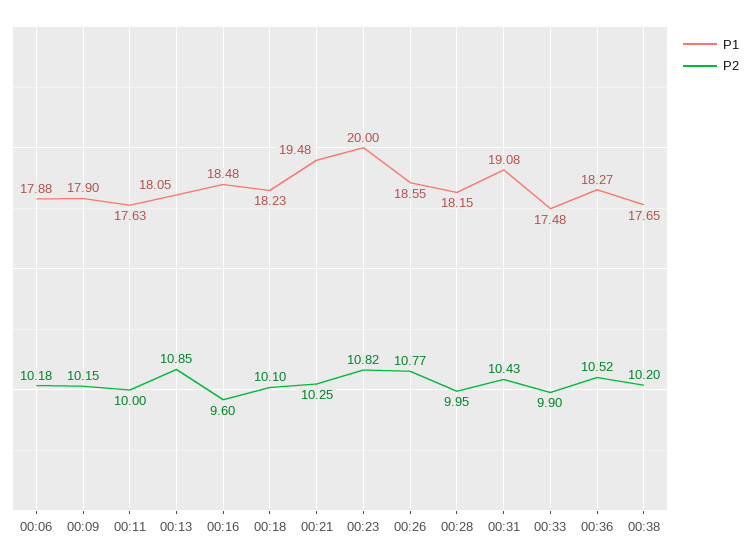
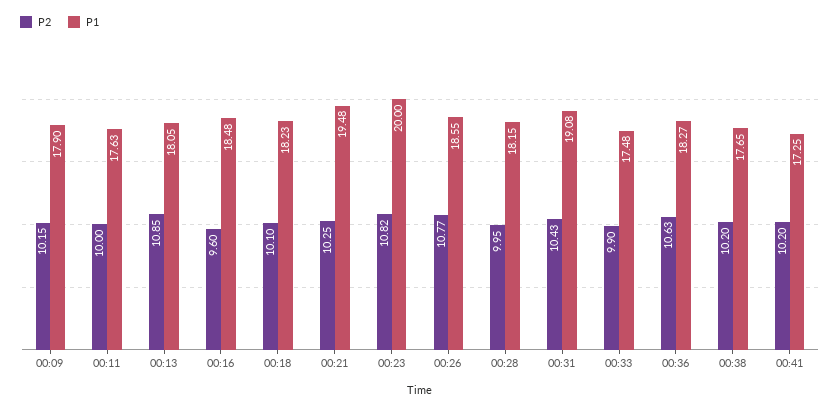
P1, 00:06: 17.88 -> none
P2, 00:06: 10.18 -> none
P2, 00:36: 10.52 -> 10.63
P2, 00:41: none -> 10.2
P1, 00:41: none -> 17.25

